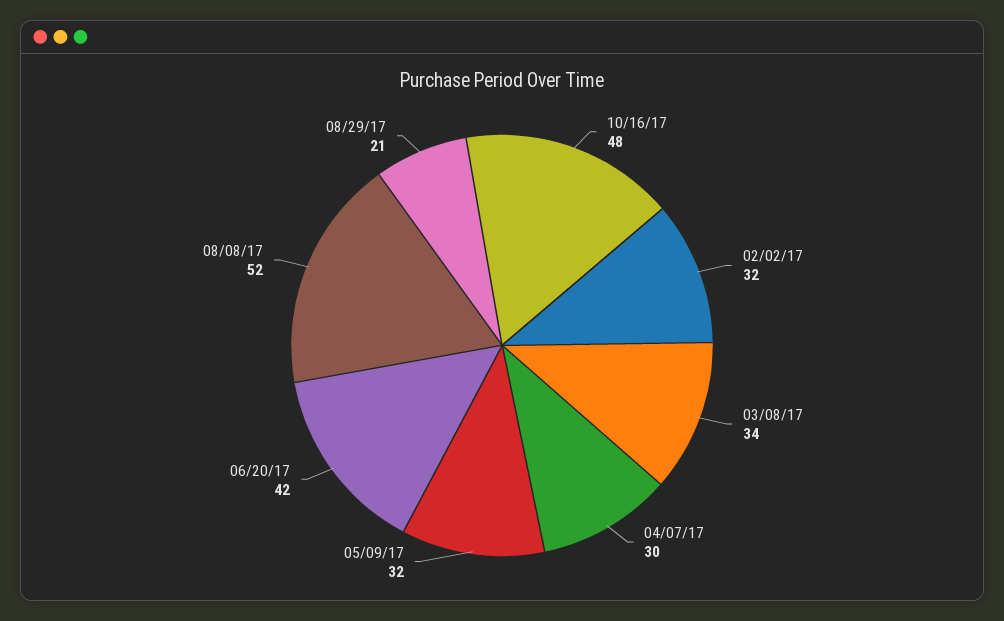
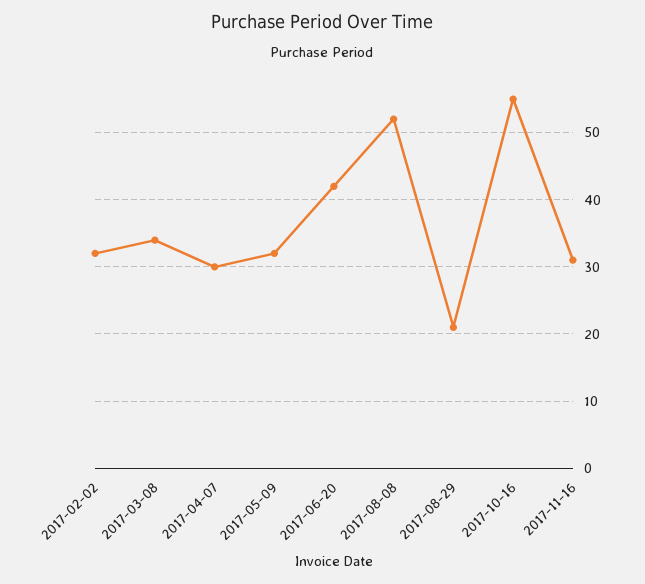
10/16/17: 48 -> 55
2017-11-16: none -> 31

